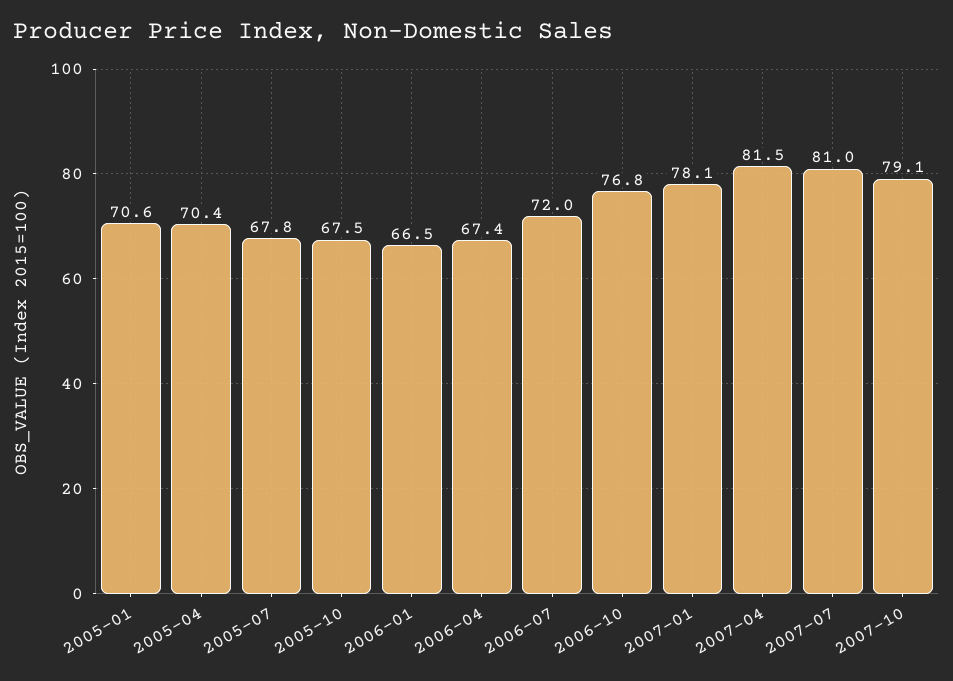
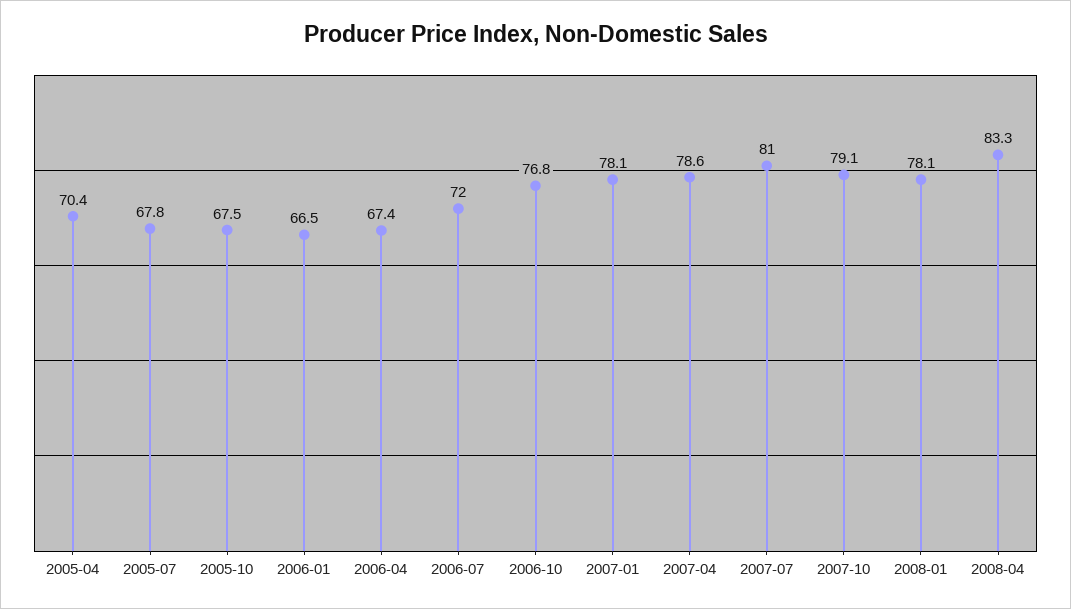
2005-01: 70.6 -> none
2007-04: 81.5 -> 78.6
2008-01: none -> 78.1
2008-04: none -> 83.3

